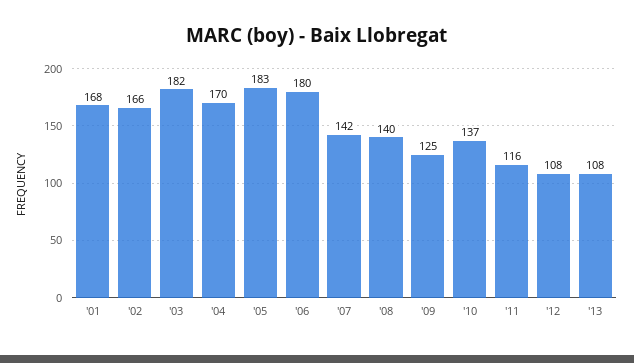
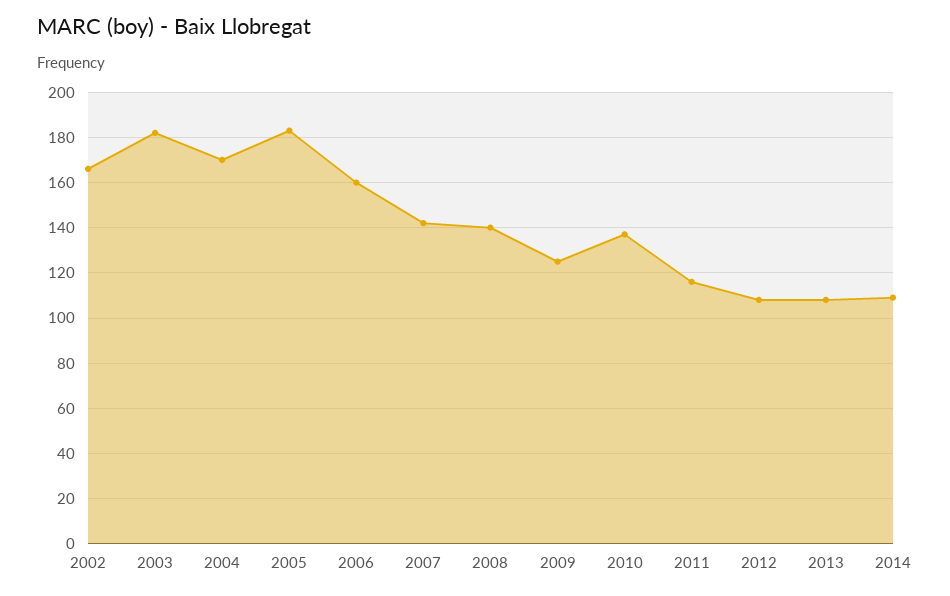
'01: 168 -> none
'06: 180 -> 160
2014: none -> 110

